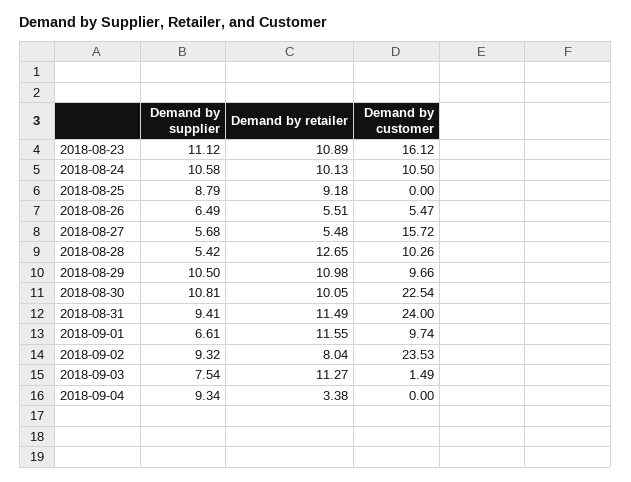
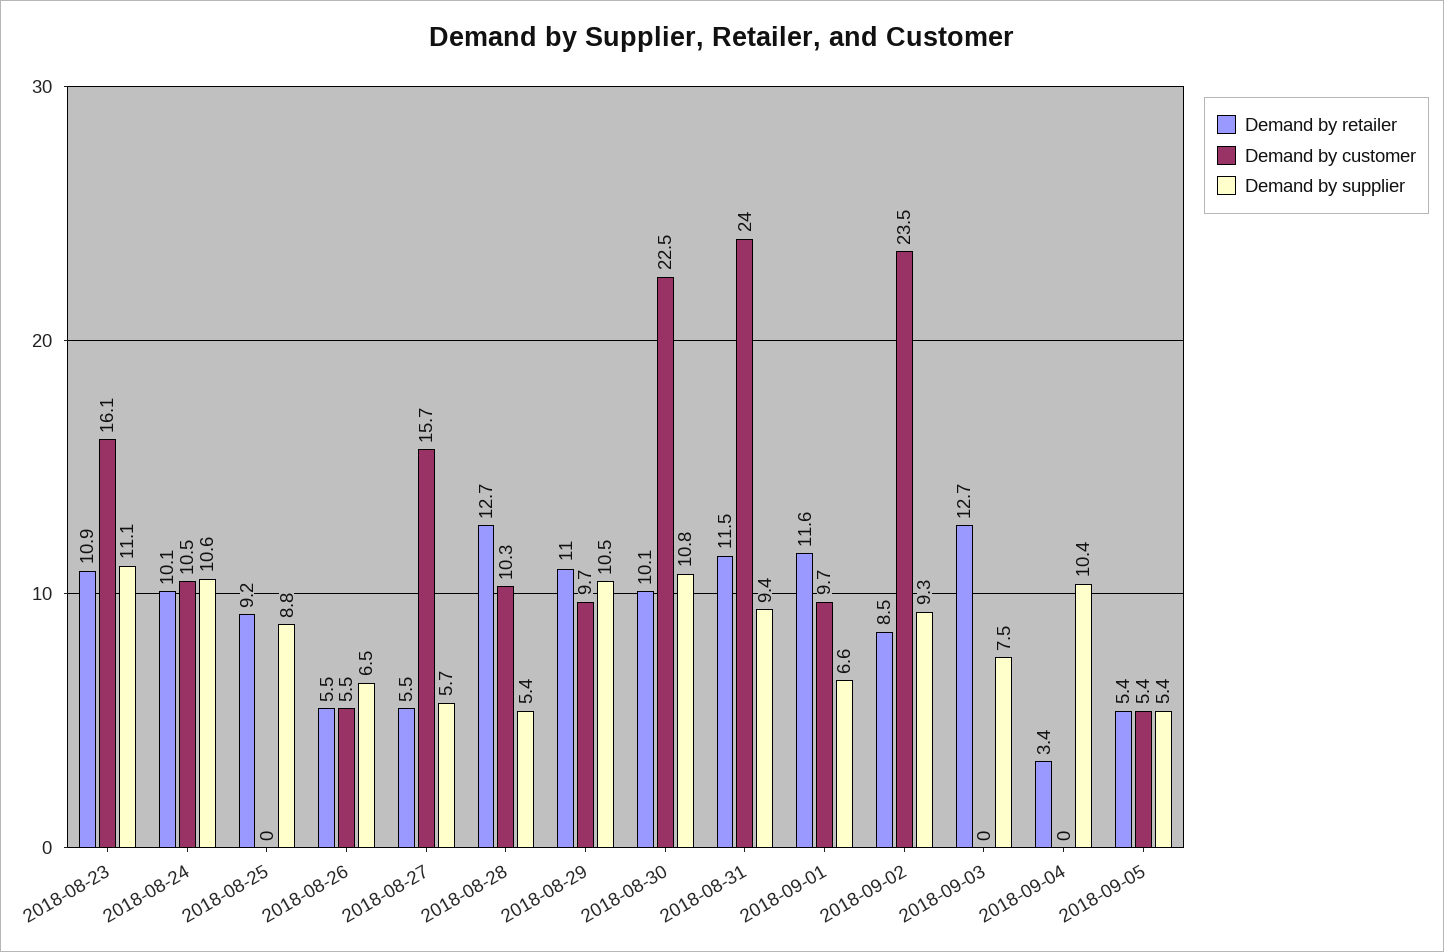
Demand by retailer, 2018-09-02: 8.04 -> 8.5
Demand by retailer, 2018-09-03: 11.27 -> 12.7
Demand by customer, 2018-09-03: 1.49 -> 0
Demand by supplier, 2018-09-04: 9.34 -> 10.4
Demand by retailer, 2018-09-05: none -> 5.4
Demand by customer, 2018-09-05: none -> 5.4
Demand by supplier, 2018-09-05: none -> 5.4

